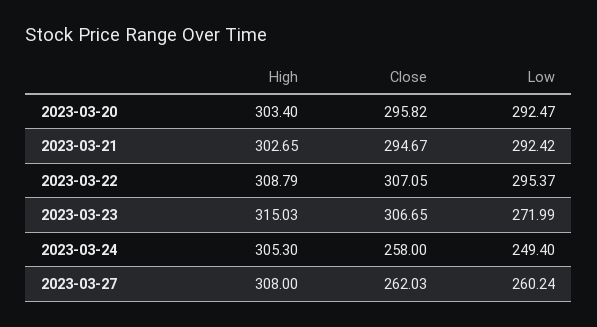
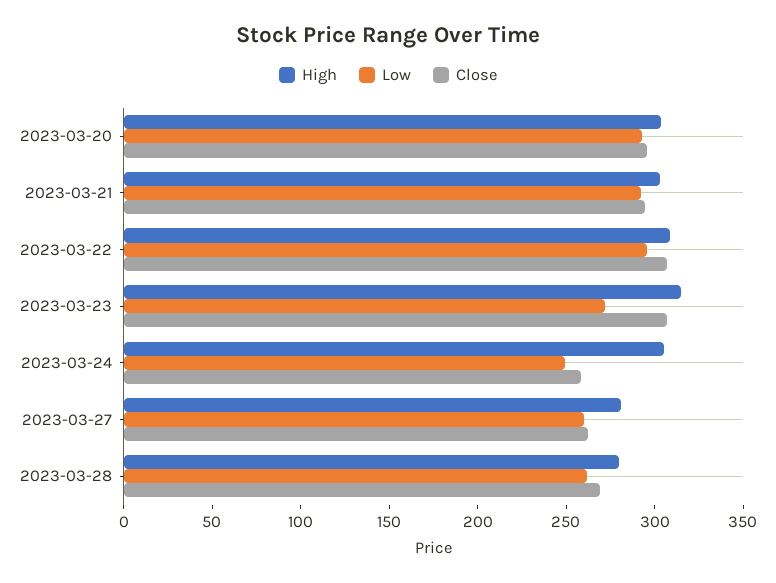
High, 2023-03-27: 308 -> 280
High, 2023-03-28: none -> 280
Low, 2023-03-28: none -> 260
Close, 2023-03-28: none -> 270

